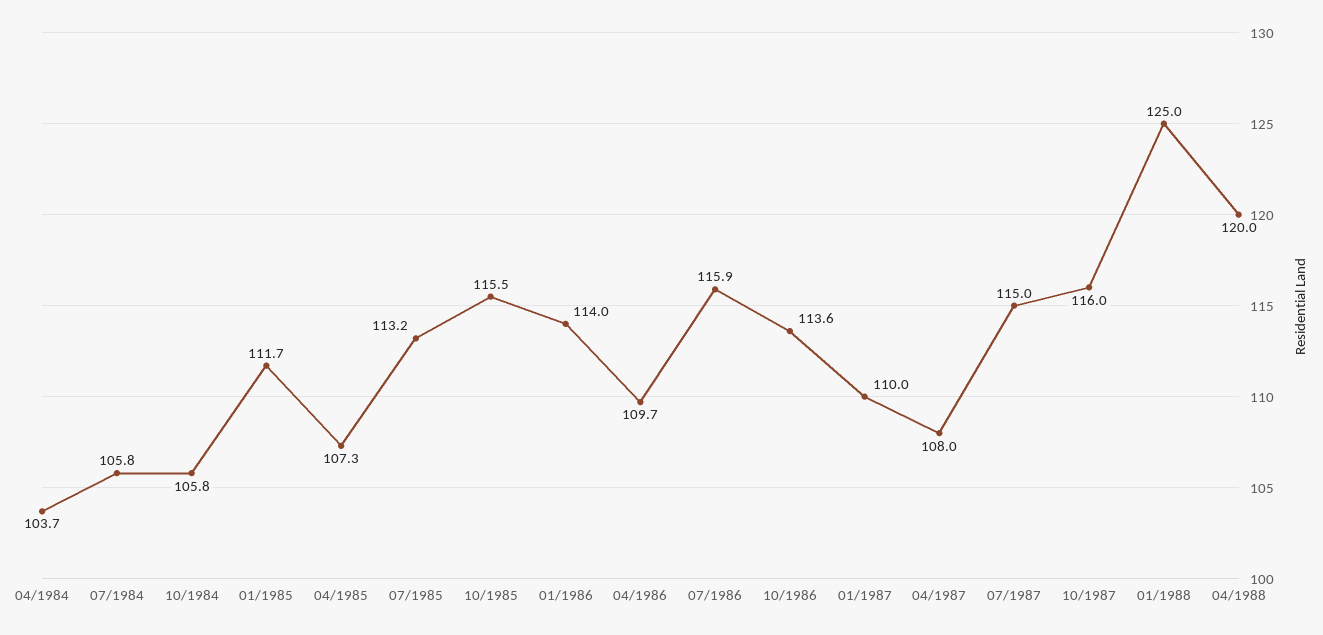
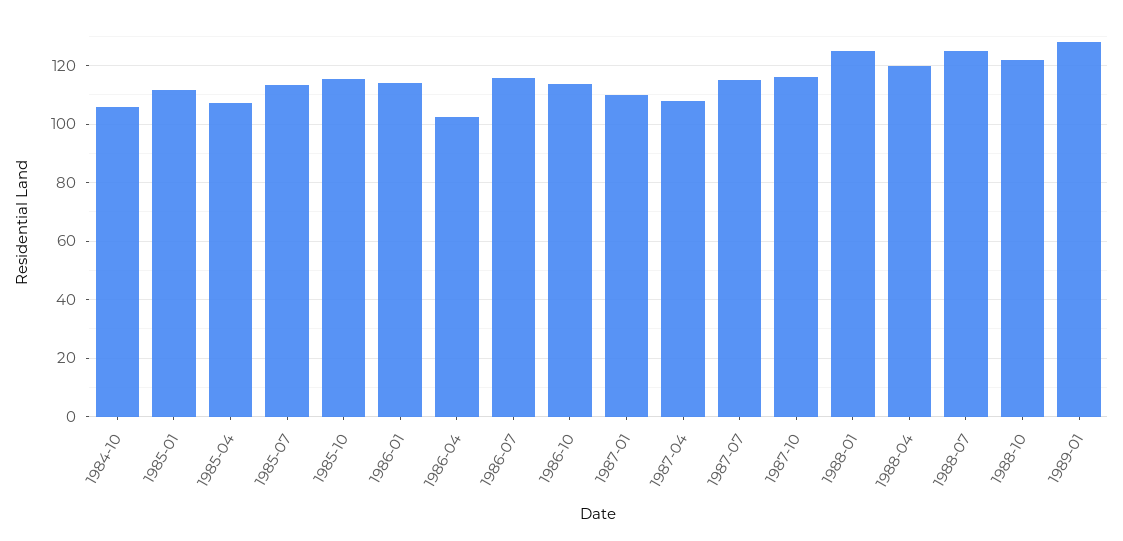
04/1984: 103.7 -> none
07/1984: 105.8 -> none
04/1986: 109.7 -> 102.5
1988-07: none -> 125
1988-10: none -> 122.5
1989-01: none -> 127.5

